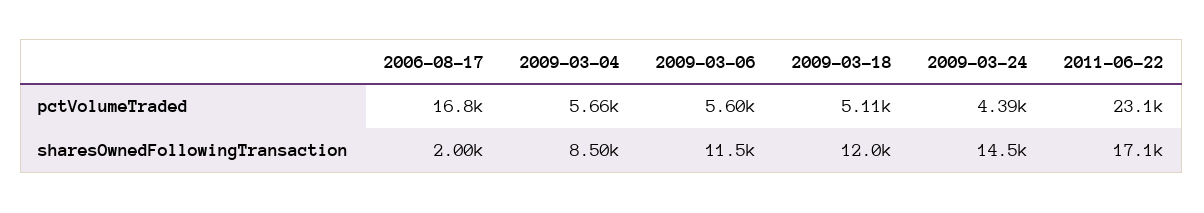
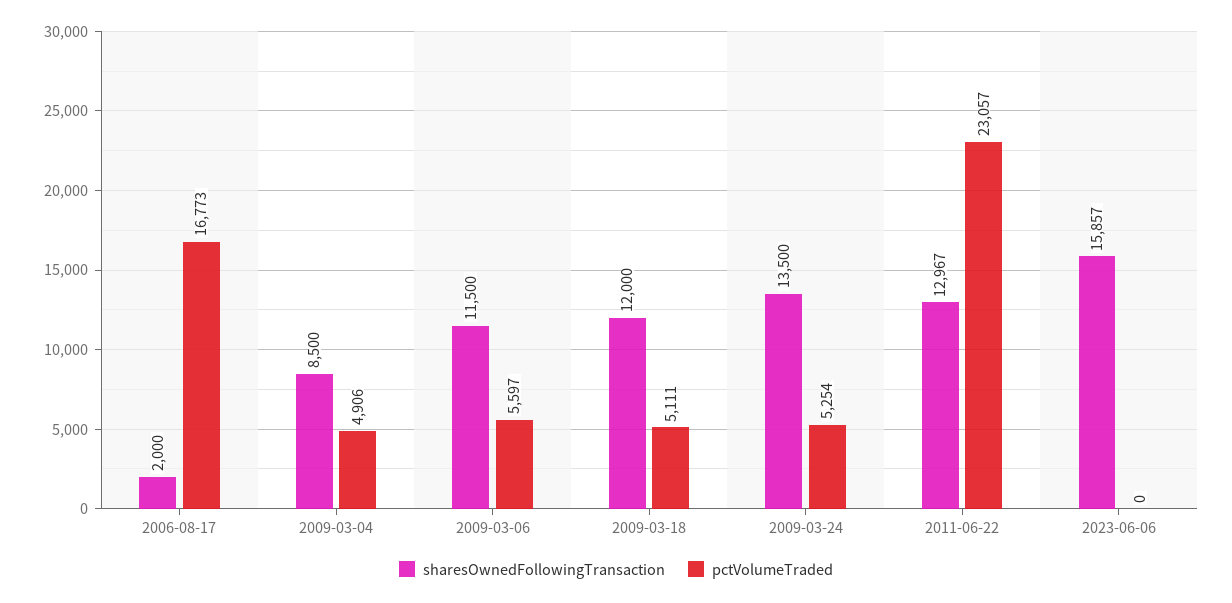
pctVolumeTraded, 2009-03-04: 5660 -> 4906
pctVolumeTraded, 2009-03-24: 4390 -> 5254
sharesOwnedFollowingTransaction, 2009-03-24: 14500 -> 13500
sharesOwnedFollowingTransaction, 2011-06-22: 17100 -> 12967
sharesOwnedFollowingTransaction, 2023-06-06: none -> 15857
pctVolumeTraded, 2023-06-06: none -> 0

